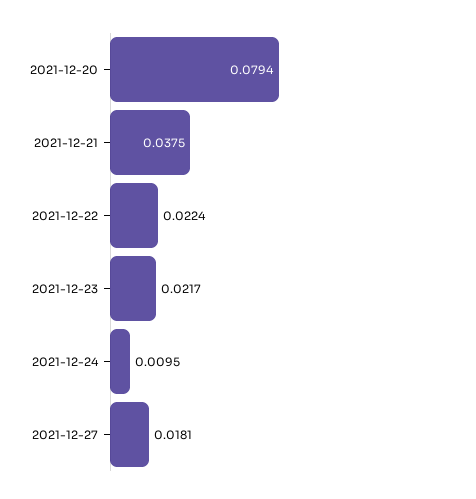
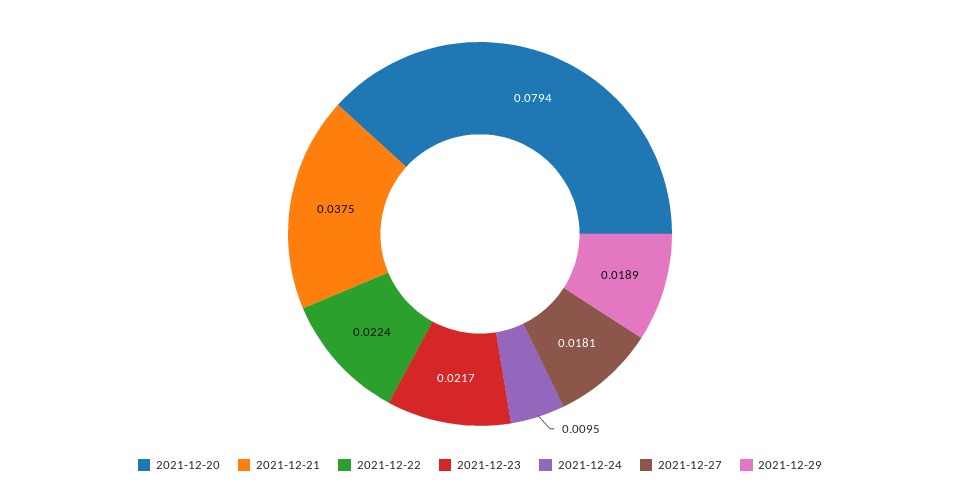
2021-12-29: none -> 0.0189

